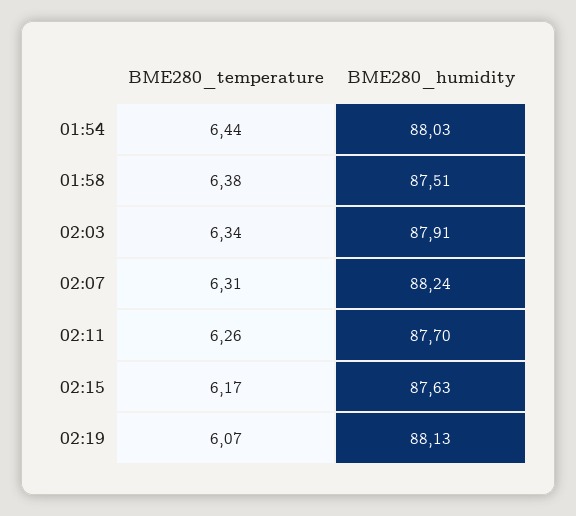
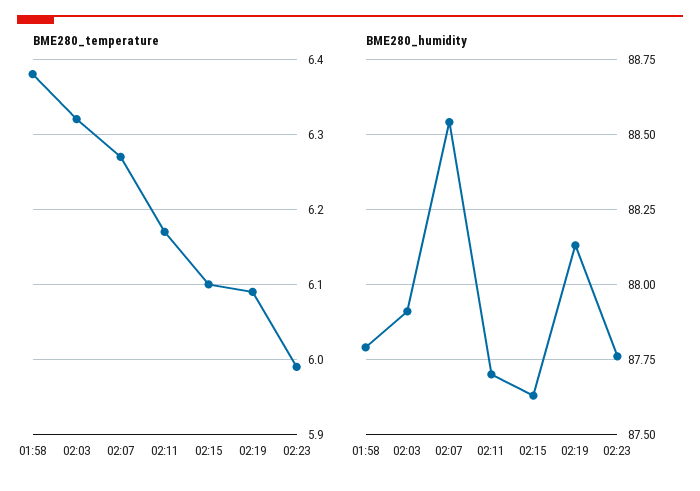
BME280_temperature, 01:54: 6.44 -> none
BME280_humidity, 01:54: 88.03 -> none
BME280_humidity, 01:58: 87.51 -> 87.8
BME280_temperature, 02:03: 6.34 -> 6.32
BME280_temperature, 02:07: 6.31 -> 6.27
BME280_humidity, 02:07: 88.24 -> 88.55
BME280_temperature, 02:11: 6.26 -> 6.17
BME280_temperature, 02:15: 6.17 -> 6.1
BME280_temperature, 02:19: 6.07 -> 6.09
BME280_temperature, 02:23: none -> 5.99
BME280_humidity, 02:23: none -> 87.75

